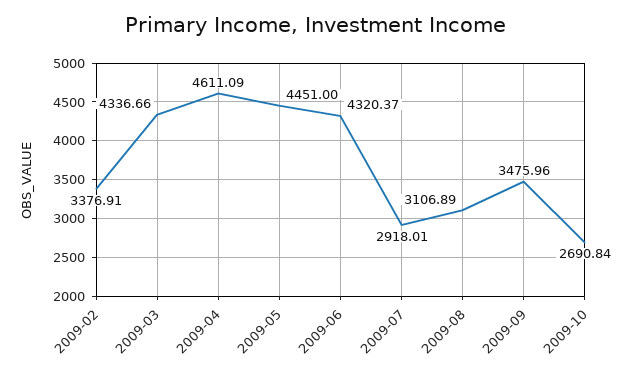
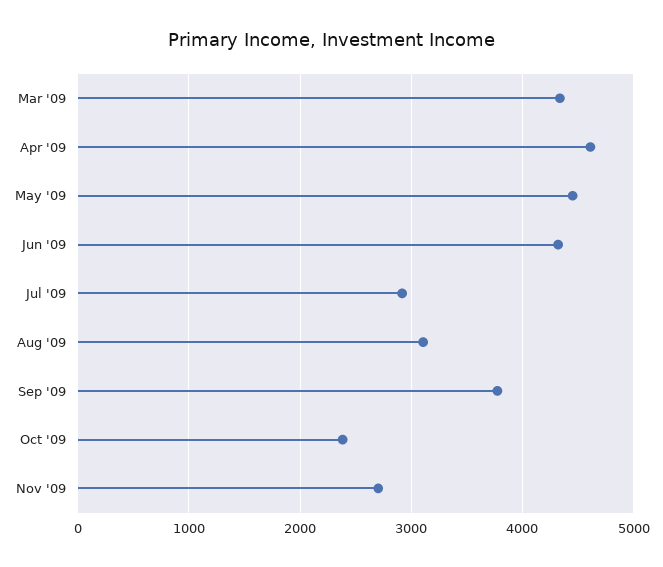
2009-02: 3376.91 -> none
2009-09: 3475.96 -> 3800
2009-10: 2690.84 -> 2400
Nov '09: none -> 2700

